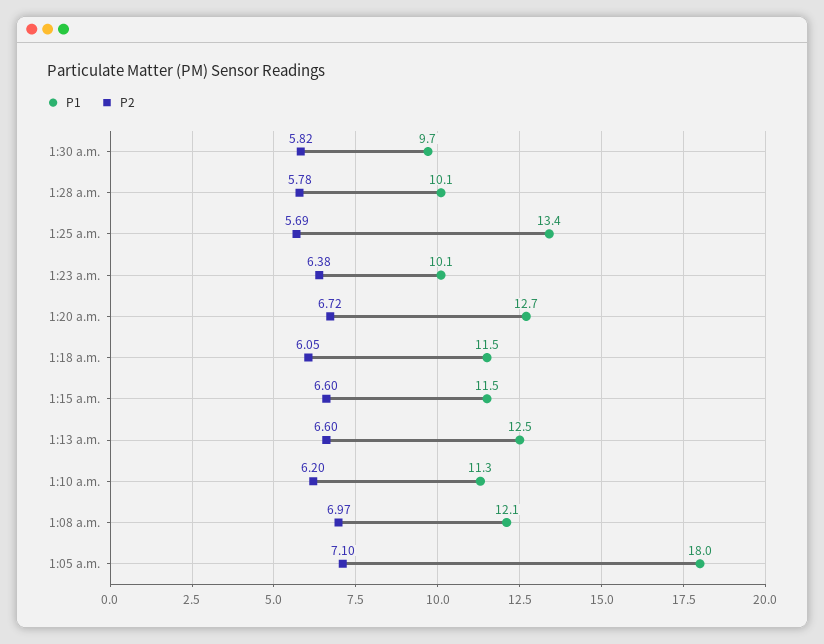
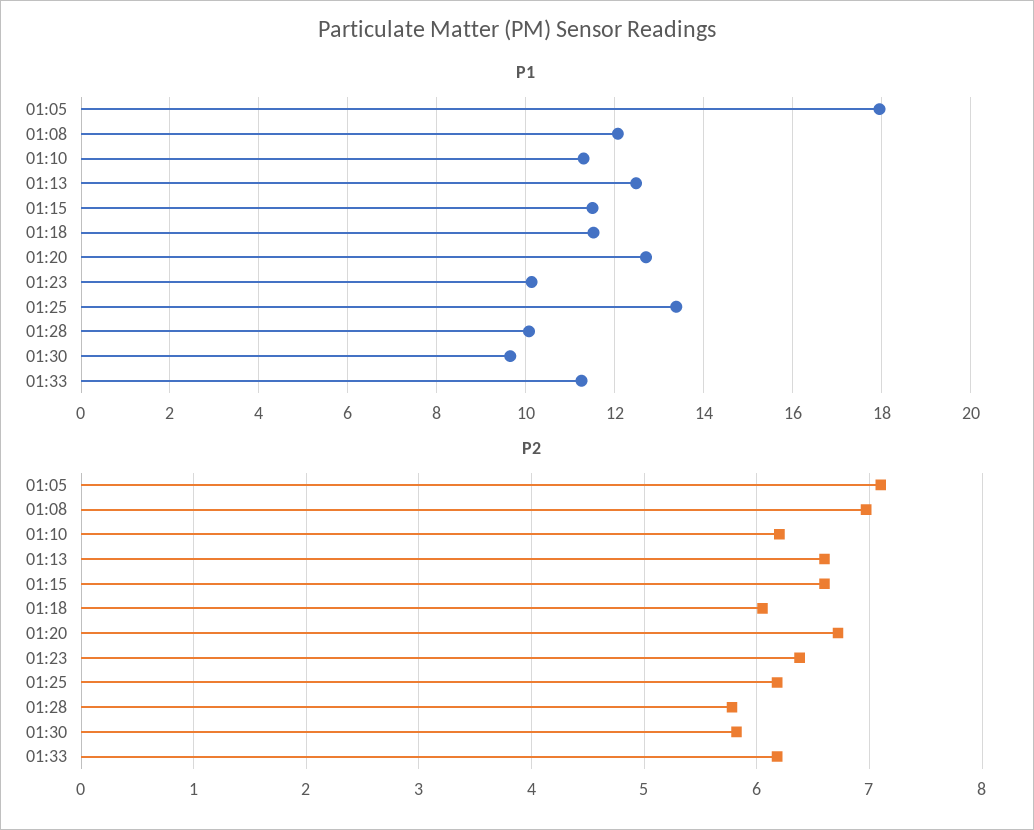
P2, 1:25 a.m.: 5.69 -> 6.2
P1, 01:33: none -> 11.2
P2, 01:33: none -> 6.2

